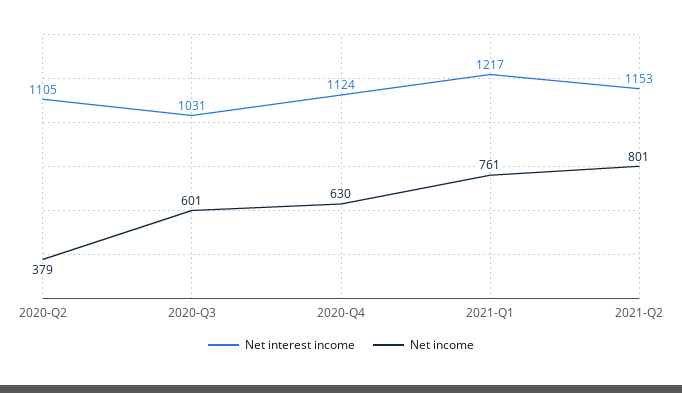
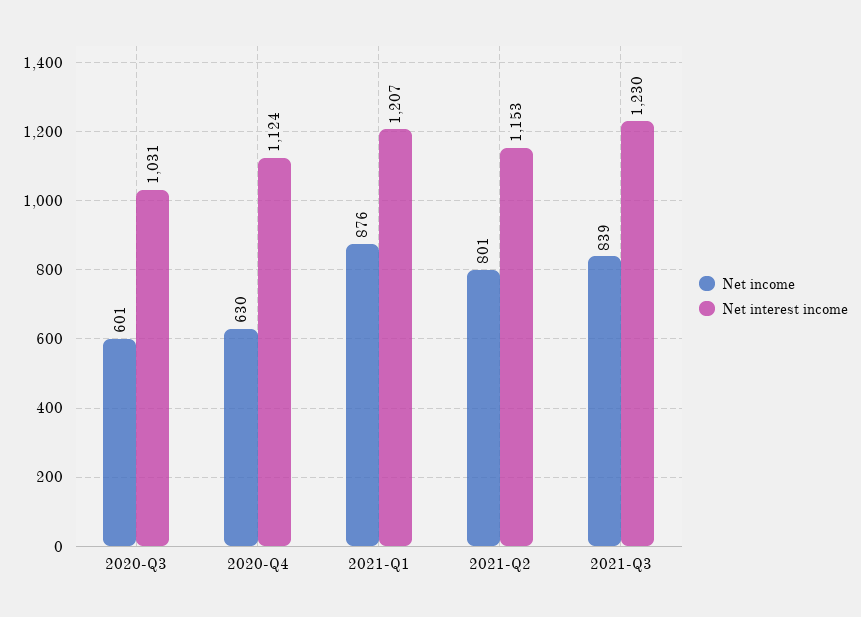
Net interest income, 2020-Q2: 1105 -> none
Net income, 2020-Q2: 379 -> none
Net interest income, 2021-Q1: 1217 -> 1207
Net income, 2021-Q1: 761 -> 876
Net income, 2021-Q3: none -> 839
Net interest income, 2021-Q3: none -> 1230

